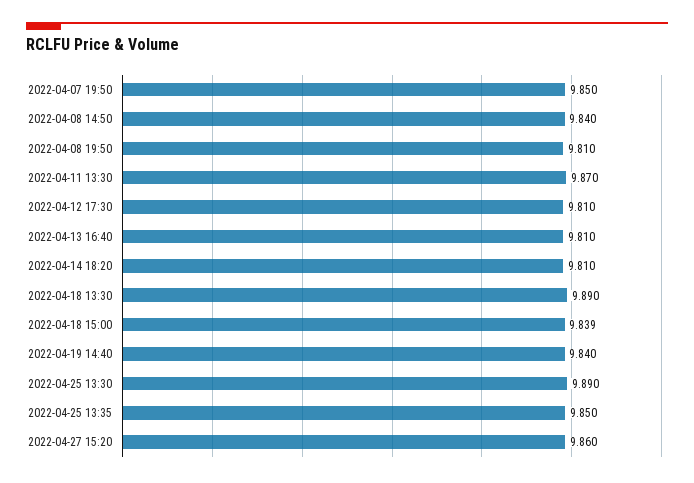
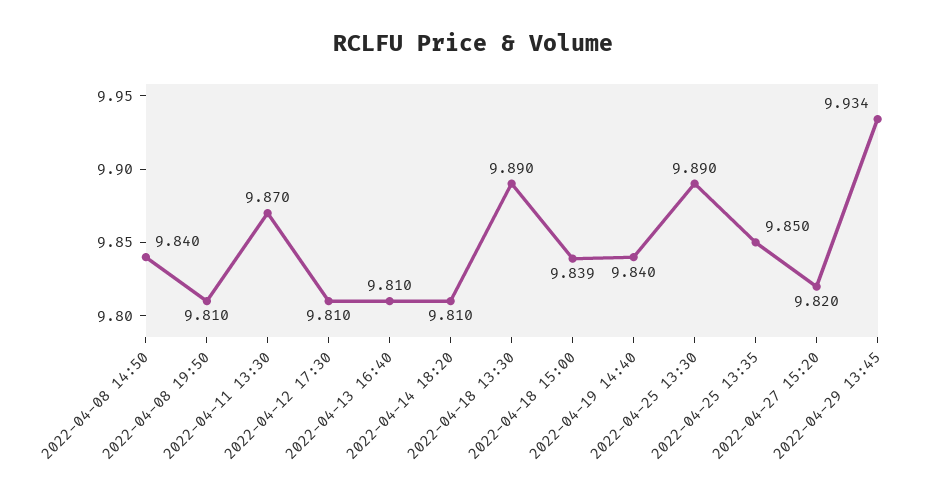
2022-04-07 19:50: 9.85 -> none
2022-04-27 15:20: 9.86 -> 9.82
2022-04-29 13:45: none -> 9.934

